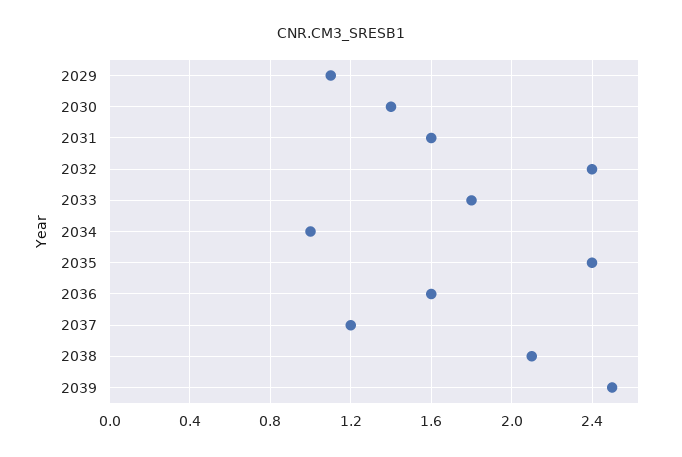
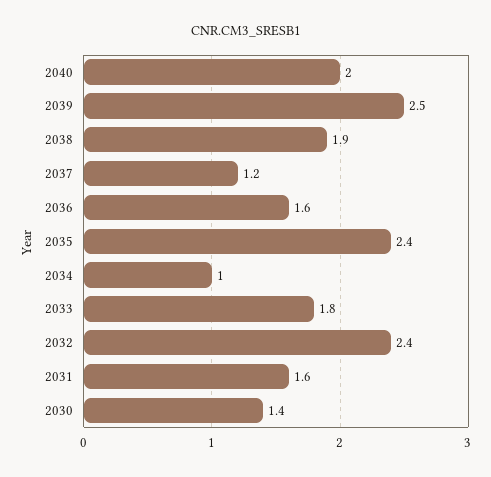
2029: 1.1 -> none
2038: 2.1 -> 1.9
2040: none -> 2

